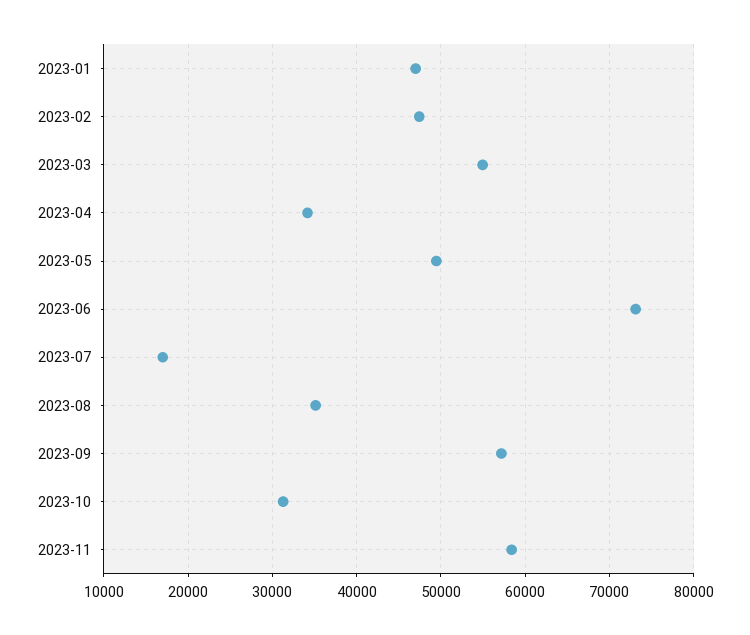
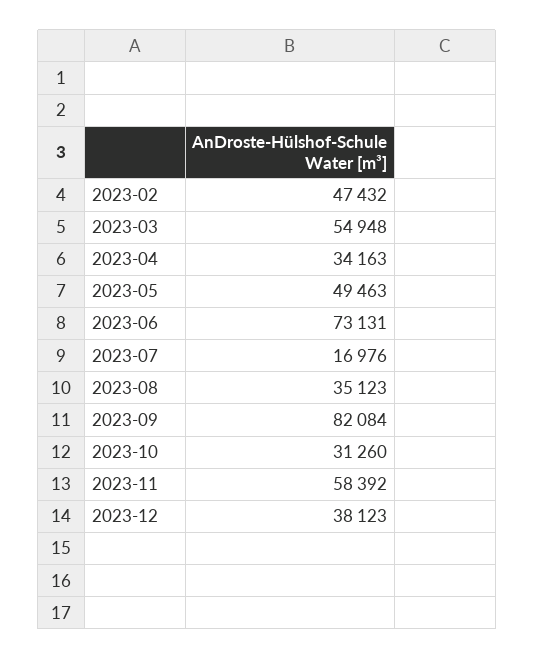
2023-01: 47000 -> none
2023-09: 57000 -> 82084
2023-12: none -> 38123

